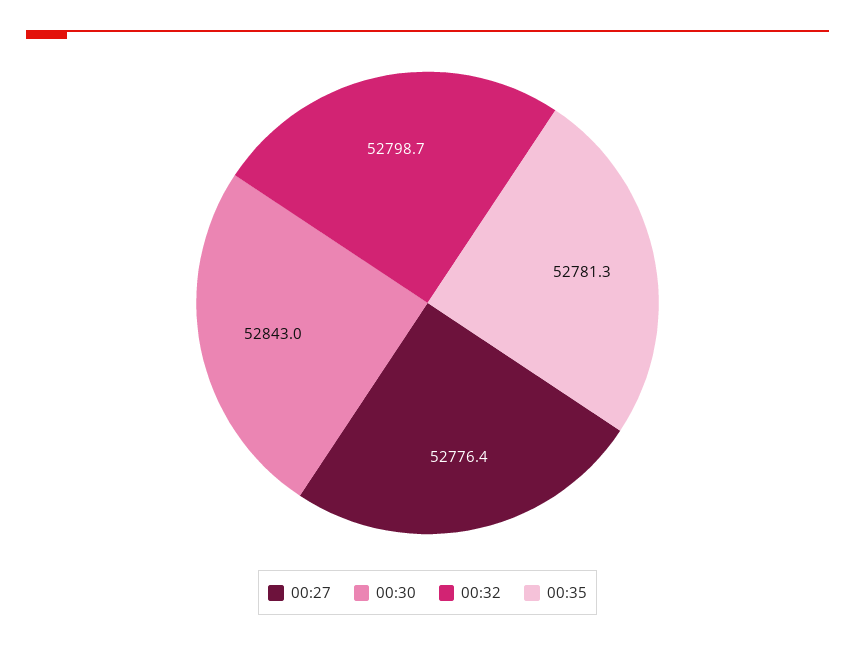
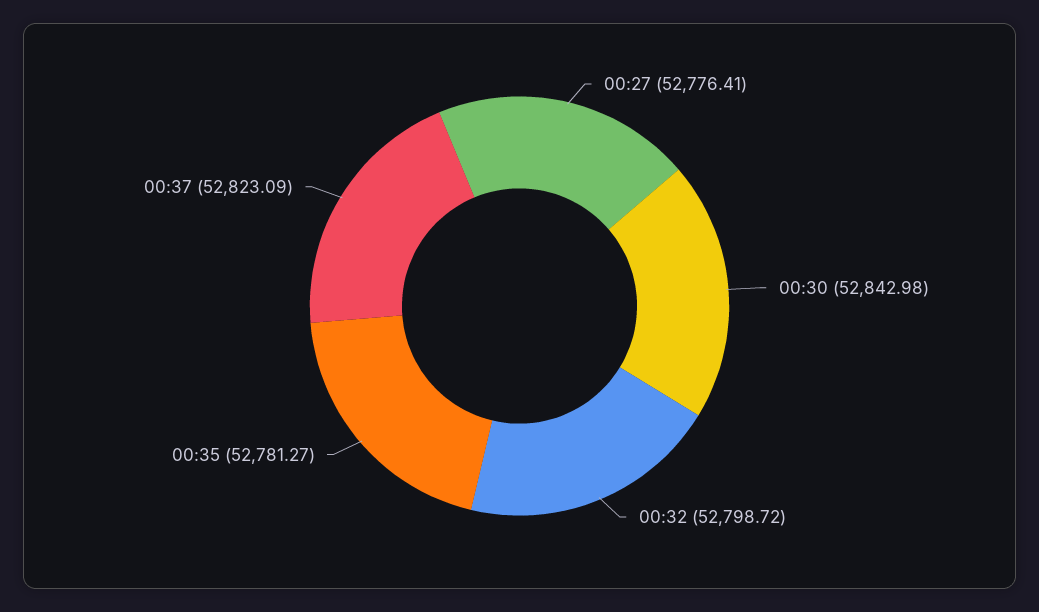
00:37: none -> 52823.09

